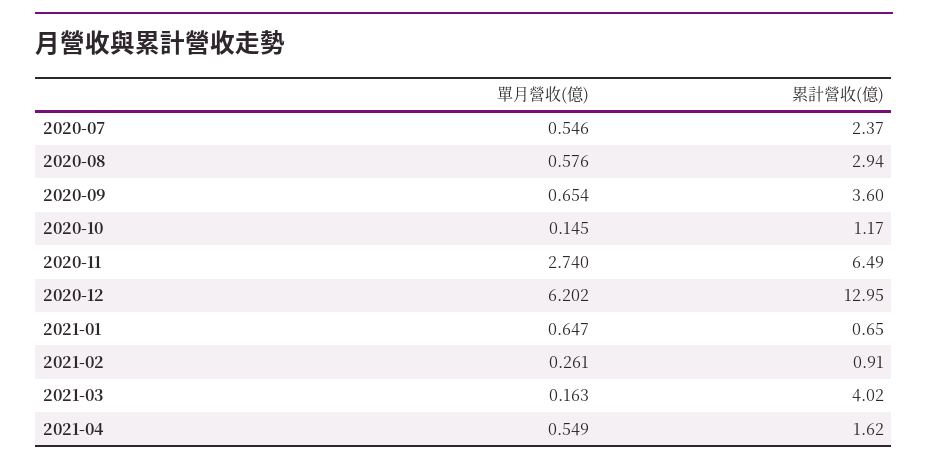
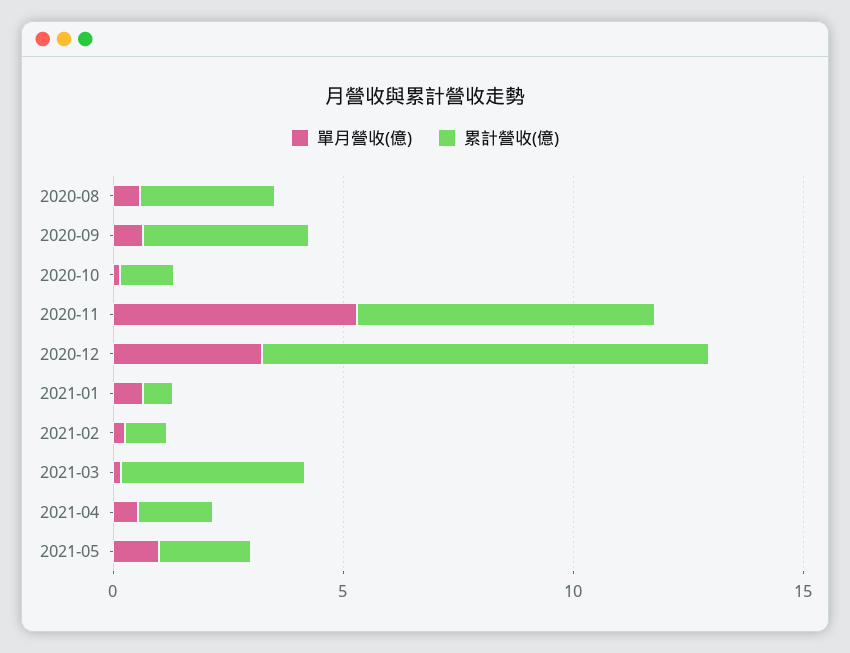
單月營收(億), 2020-07: 0.546 -> none
累計營收(億), 2020-07: 2.37 -> none
單月營收(億), 2020-11: 2.74 -> 5
單月營收(億), 2020-12: 6.202 -> 3
累計營收(億), 2020-12: 12.95 -> 10
單月營收(億), 2021-05: none -> 1
累計營收(億), 2021-05: none -> 2

